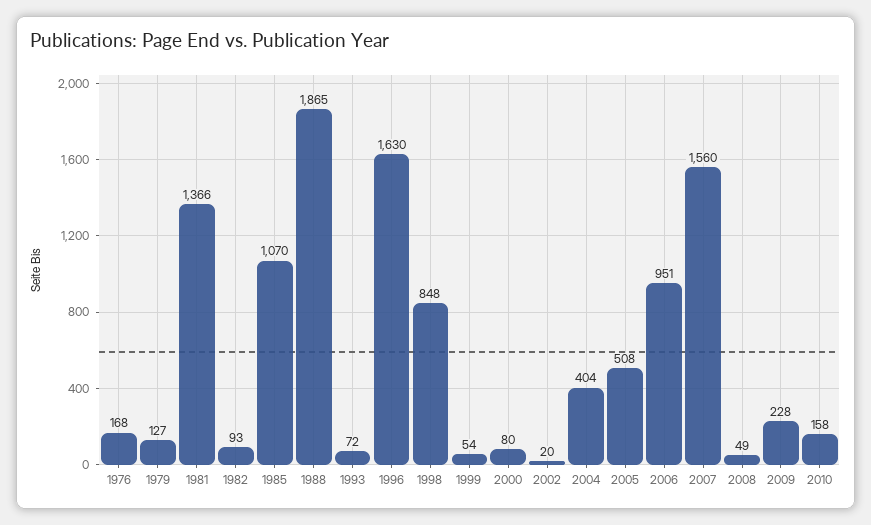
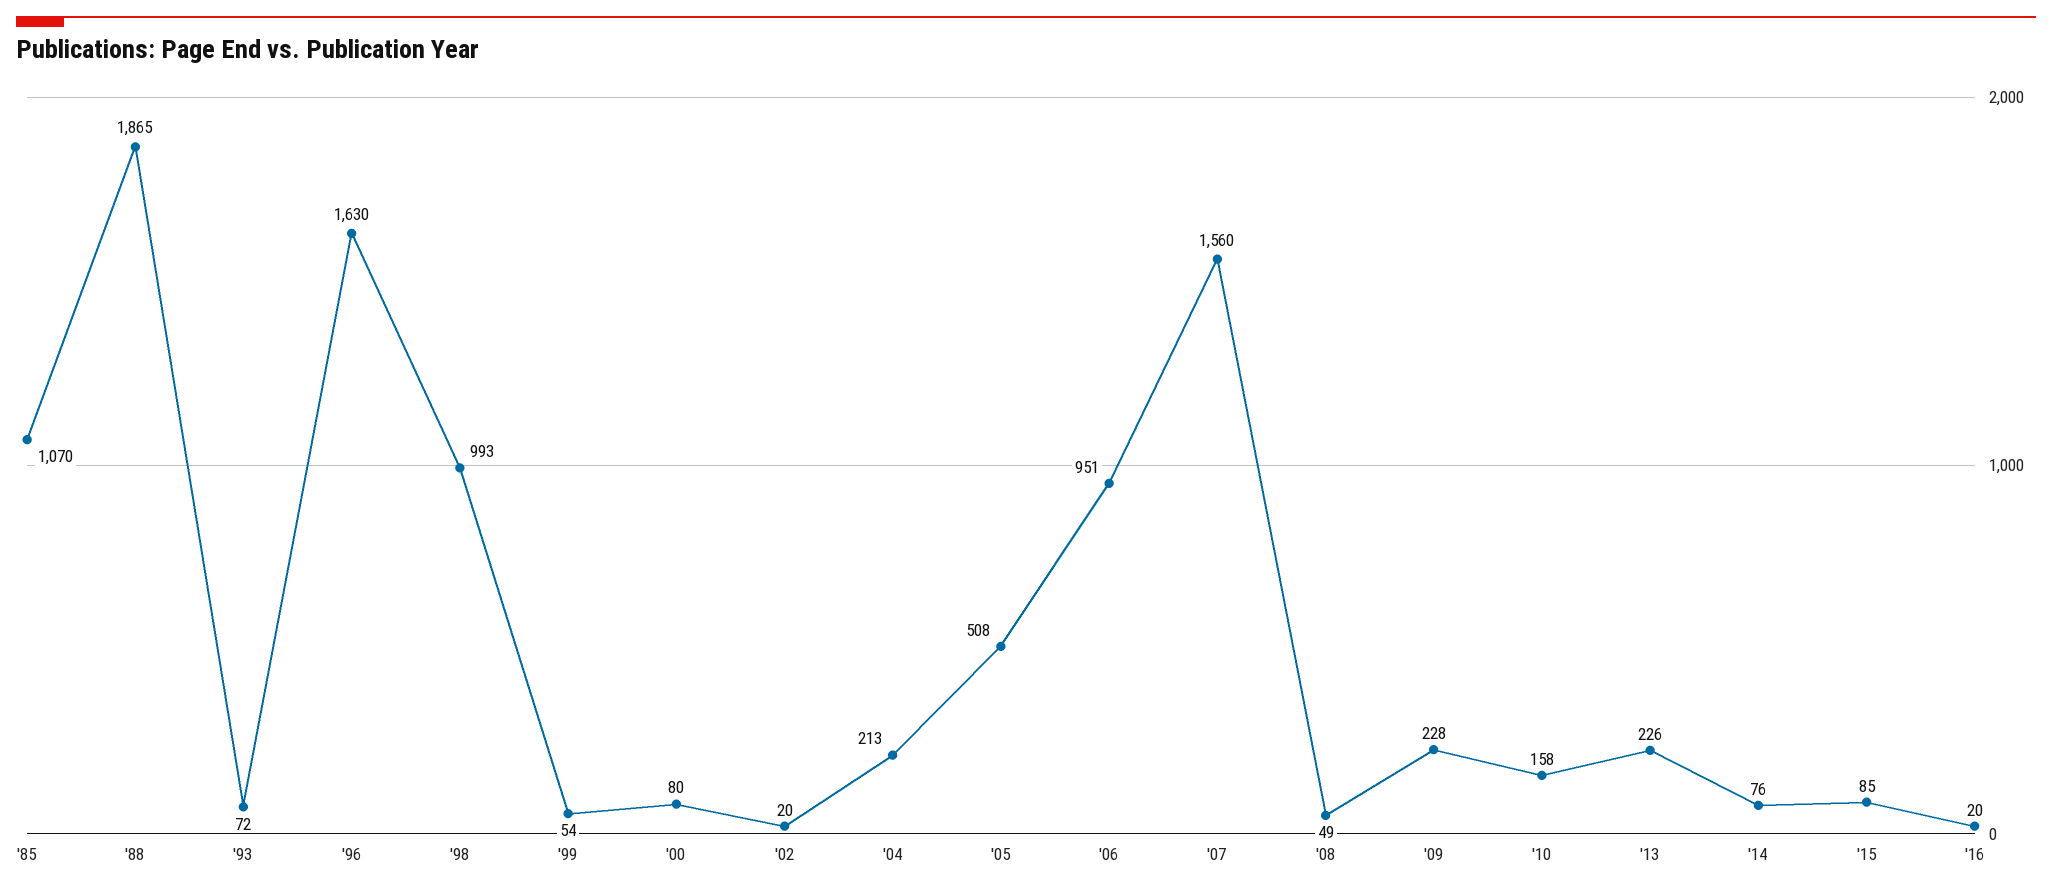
1976: 168 -> none
1979: 127 -> none
1981: 1366 -> none
1982: 93 -> none
1998: 848 -> 993
2004: 404 -> 213
'13: none -> 226
'14: none -> 76
'15: none -> 85
'16: none -> 20

